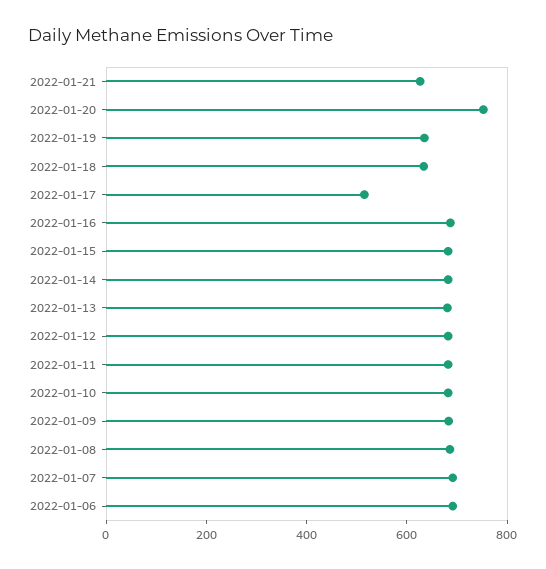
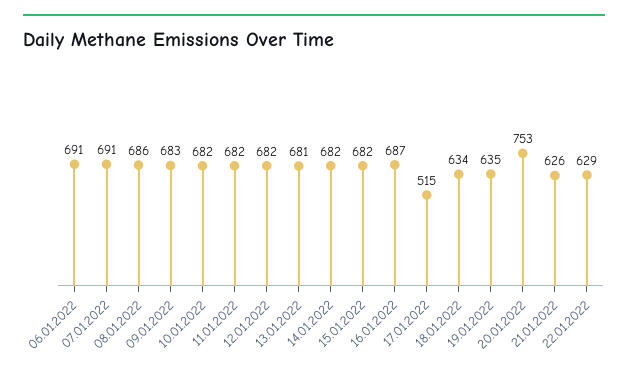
22.01.2022: none -> 629

